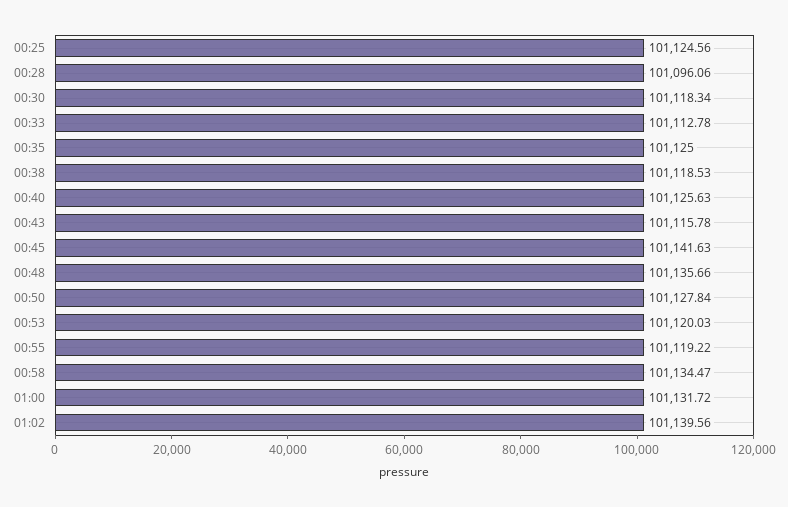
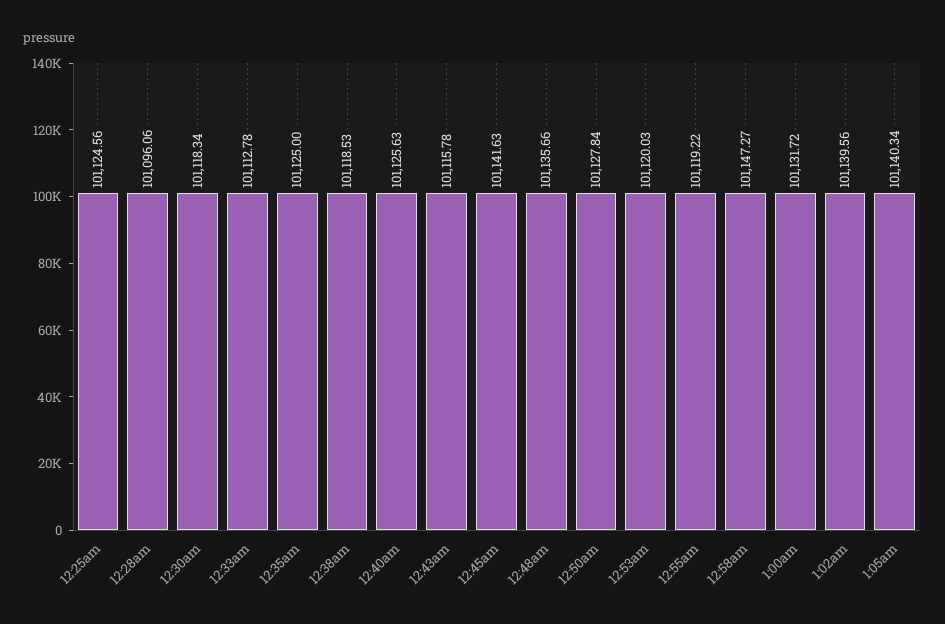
00:58: 101134.47 -> 101147.27
1:05am: none -> 101140.34

